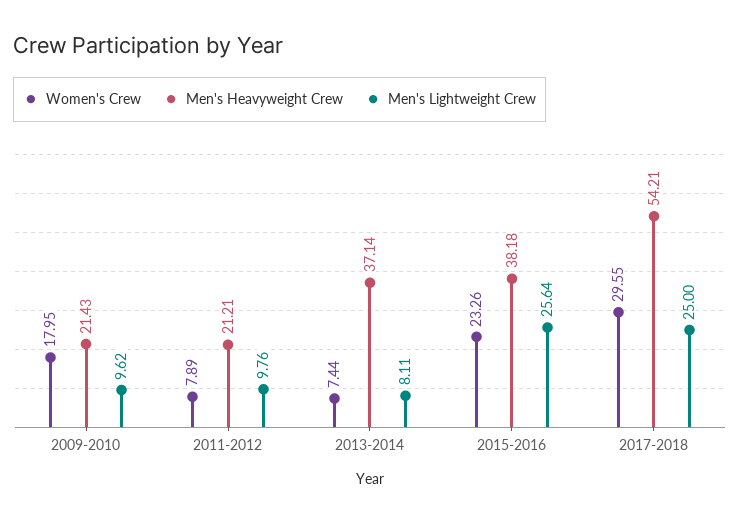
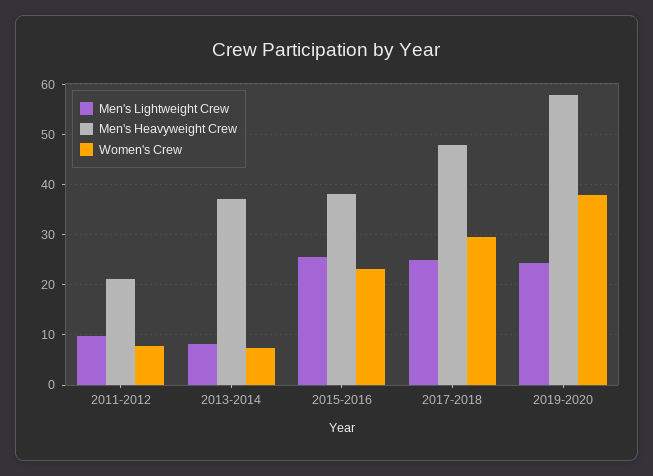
Women's Crew, 2009-2010: 17.95 -> none
Men's Heavyweight Crew, 2009-2010: 21.43 -> none
Men's Lightweight Crew, 2009-2010: 9.62 -> none
Men's Heavyweight Crew, 2017-2018: 54.21 -> 48
Men's Lightweight Crew, 2019-2020: none -> 24
Men's Heavyweight Crew, 2019-2020: none -> 58
Women's Crew, 2019-2020: none -> 38

